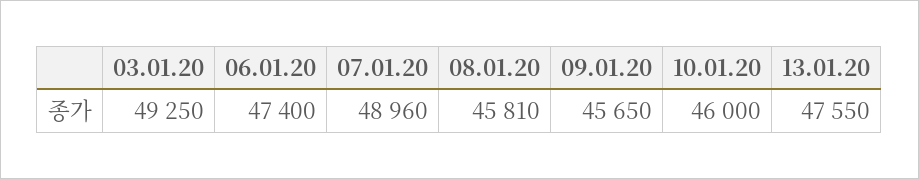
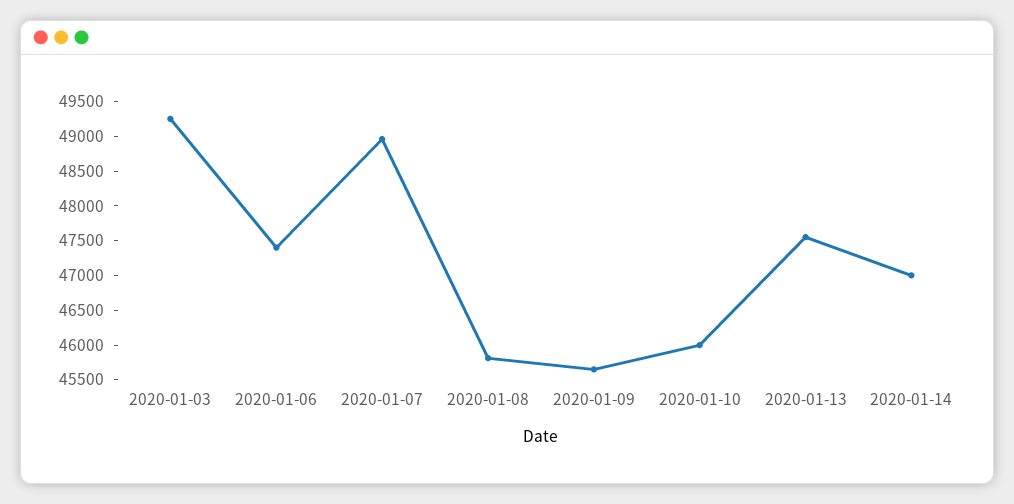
2020-01-14: none -> 47000

